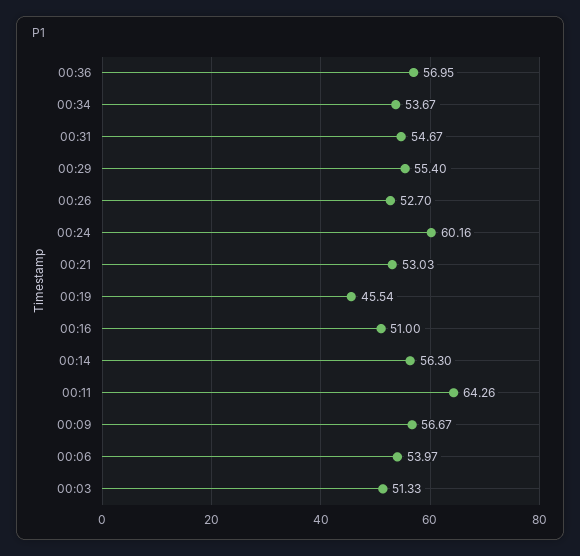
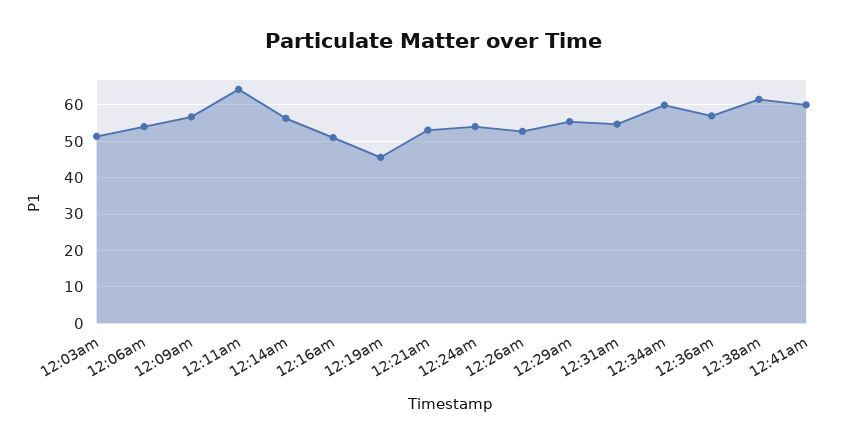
00:34: 53.67 -> 60
00:24: 60.16 -> 54
12:38am: none -> 62
12:41am: none -> 60

